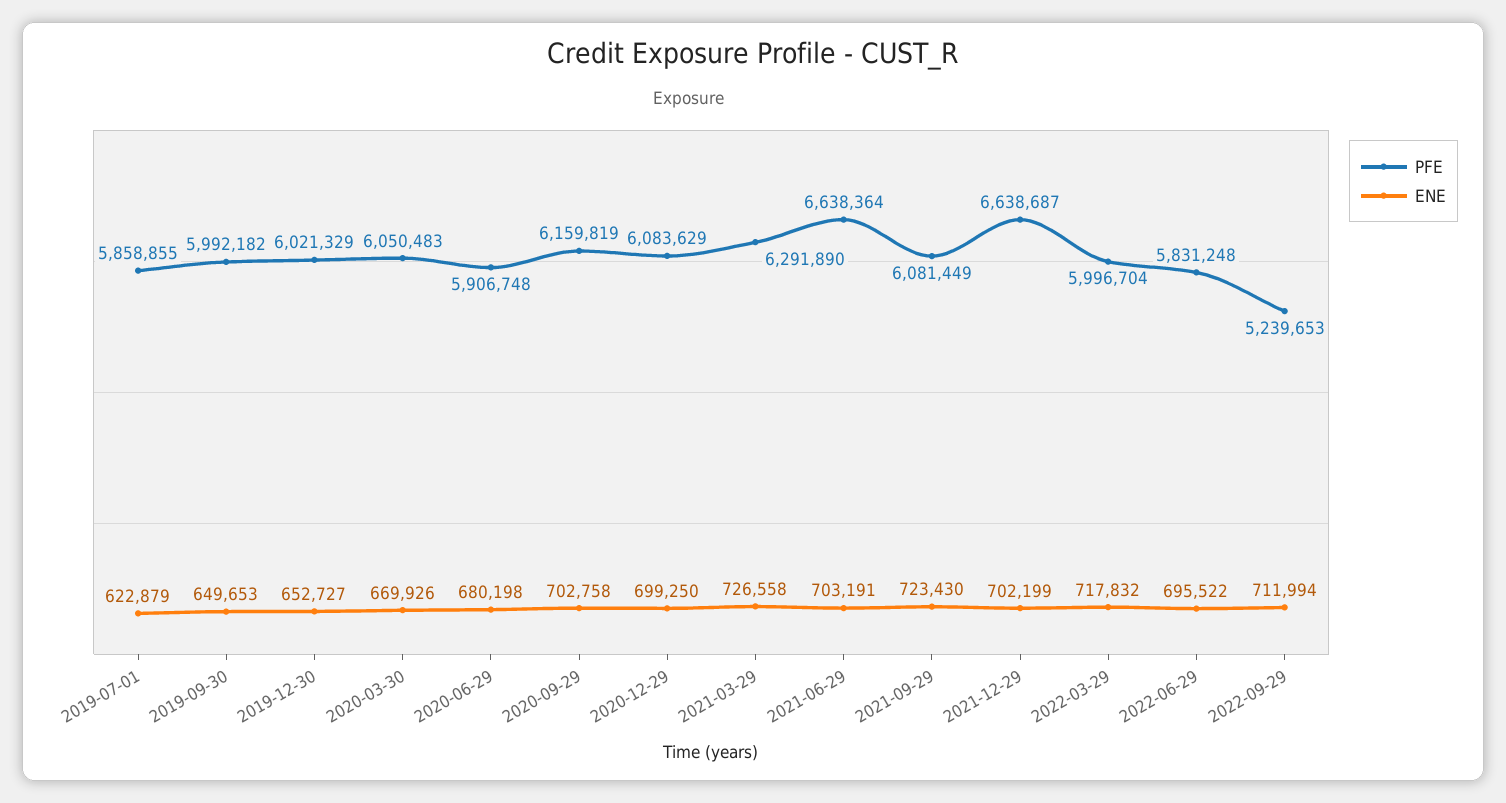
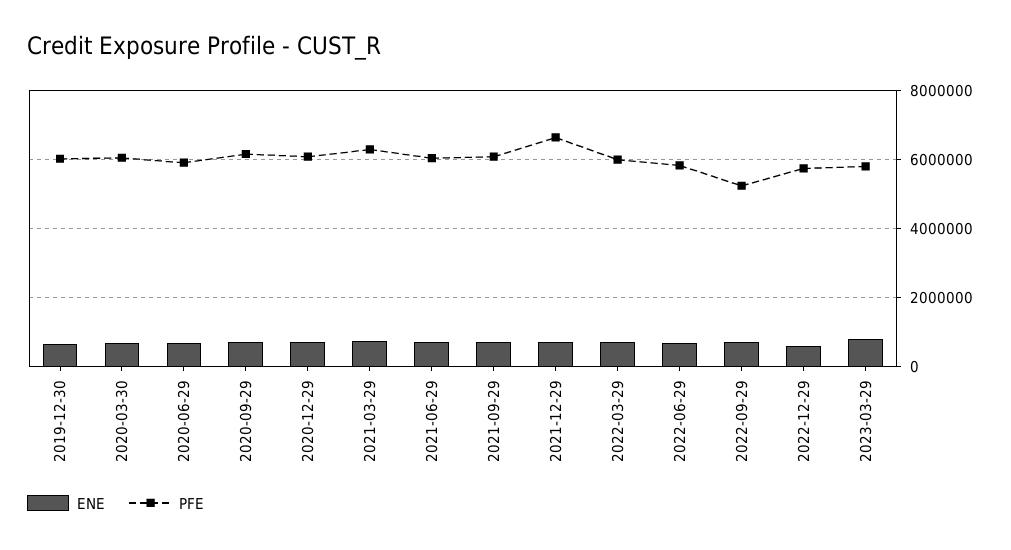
PFE, 2019-07-01: 5858855 -> none
ENE, 2019-07-01: 622879 -> none
PFE, 2019-09-30: 5992182 -> none
ENE, 2019-09-30: 649653 -> none
PFE, 2021-06-29: 6638364 -> 6000000
ENE, 2022-12-29: none -> 600000
PFE, 2022-12-29: none -> 5800000
ENE, 2023-03-29: none -> 800000
PFE, 2023-03-29: none -> 5800000

